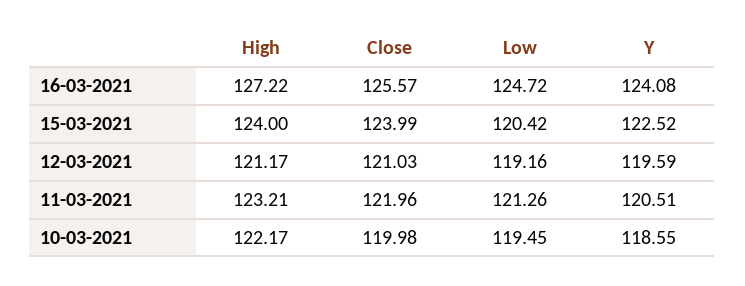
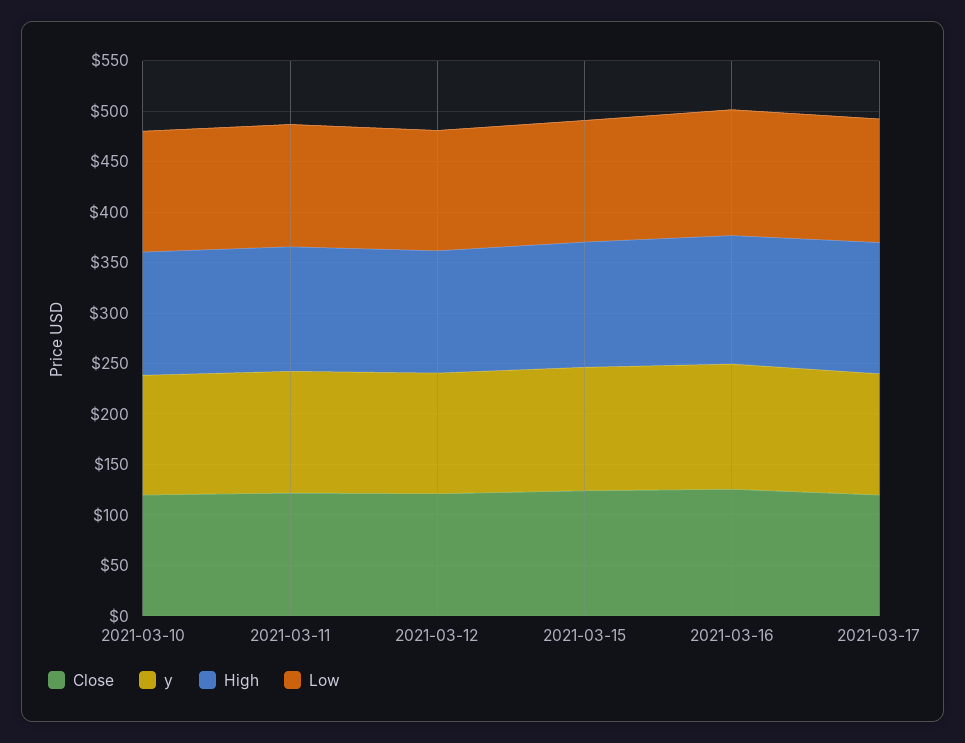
Close, 2021-03-17: none -> 120
Y, 2021-03-17: none -> 120
High, 2021-03-17: none -> 130
Low, 2021-03-17: none -> 120

